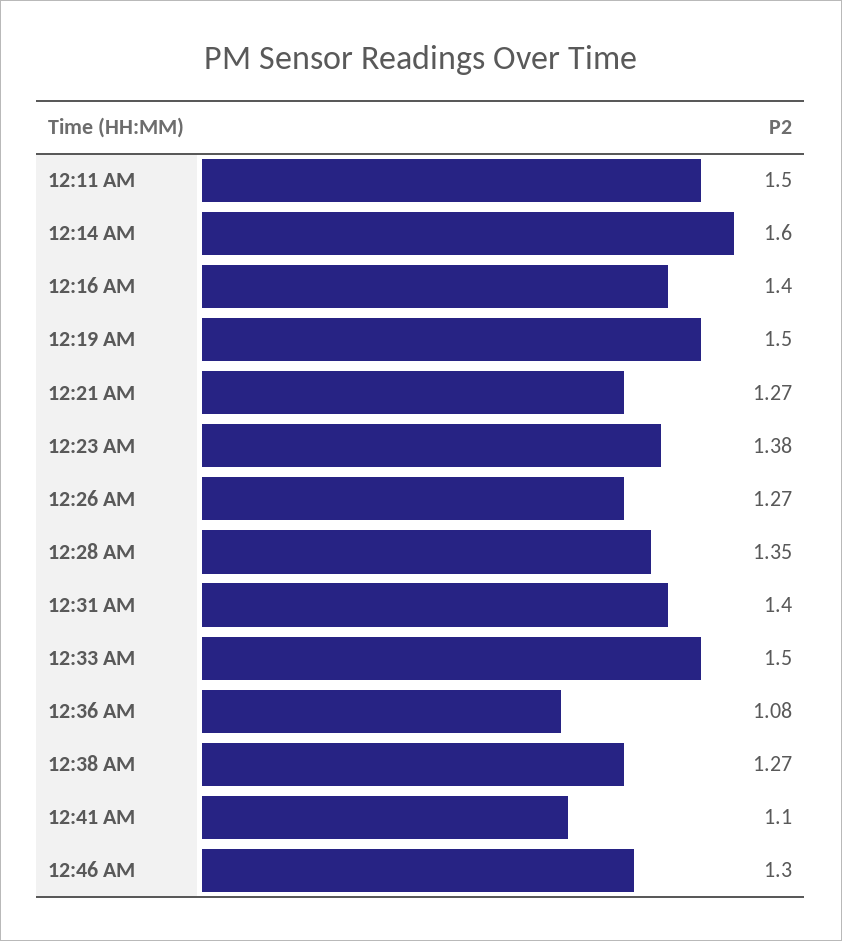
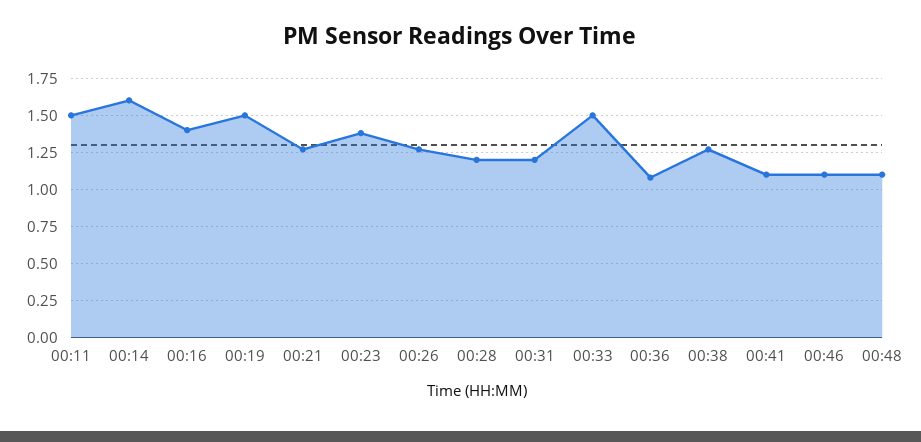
12:28 AM: 1.35 -> 1.2
12:31 AM: 1.4 -> 1.2
12:46 AM: 1.3 -> 1.1
00:48: none -> 1.1

